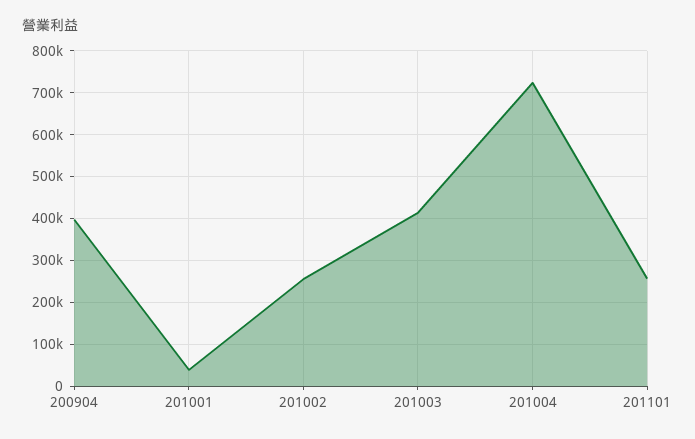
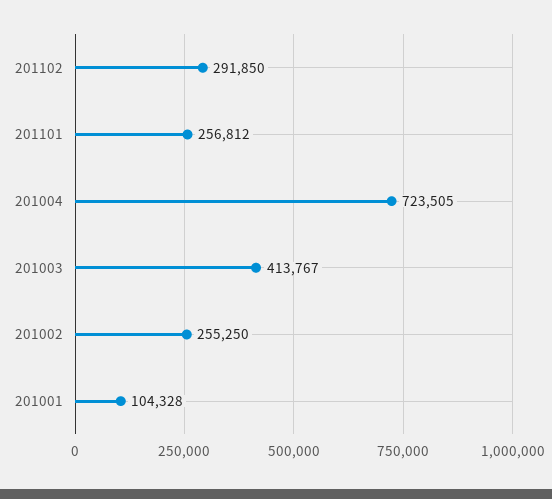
200904: 400000 -> none
201001: 40000 -> 104328
201102: none -> 291850

